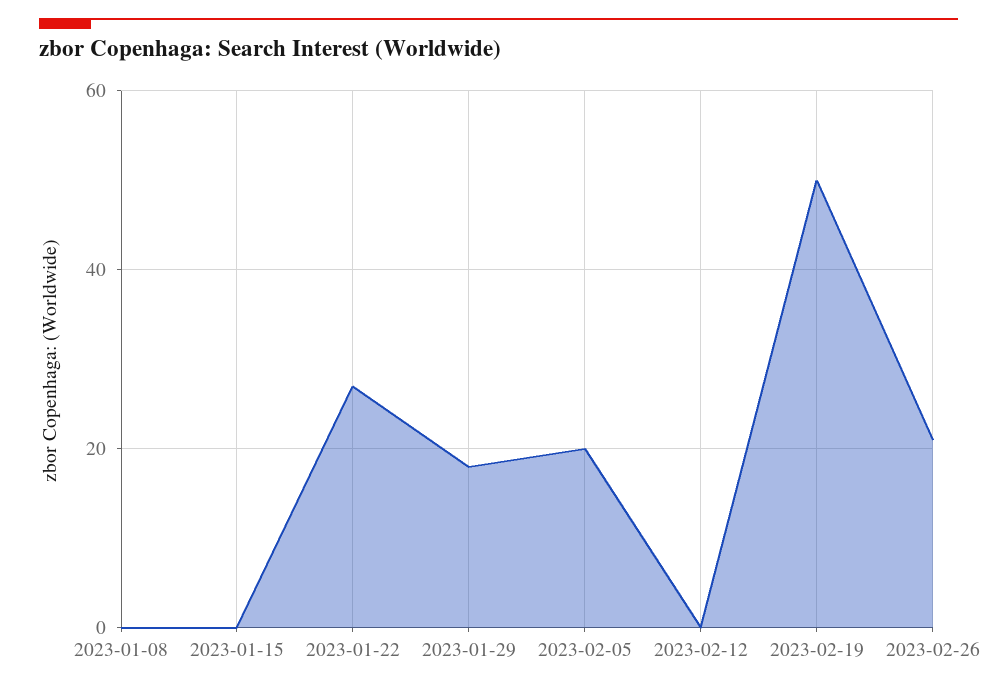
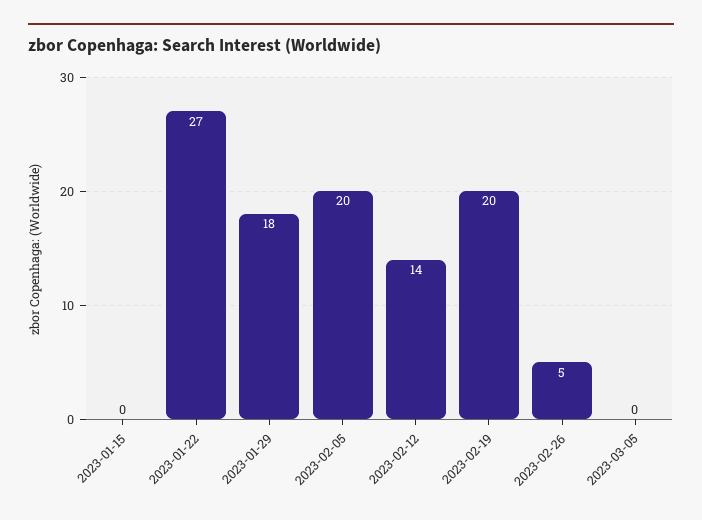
2023-01-08: 0 -> none
2023-02-12: 0 -> 14
2023-02-19: 50 -> 20
2023-02-26: 20 -> 5
2023-03-05: none -> 0

